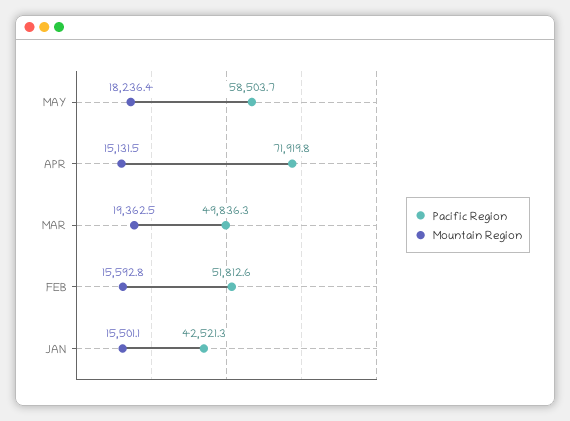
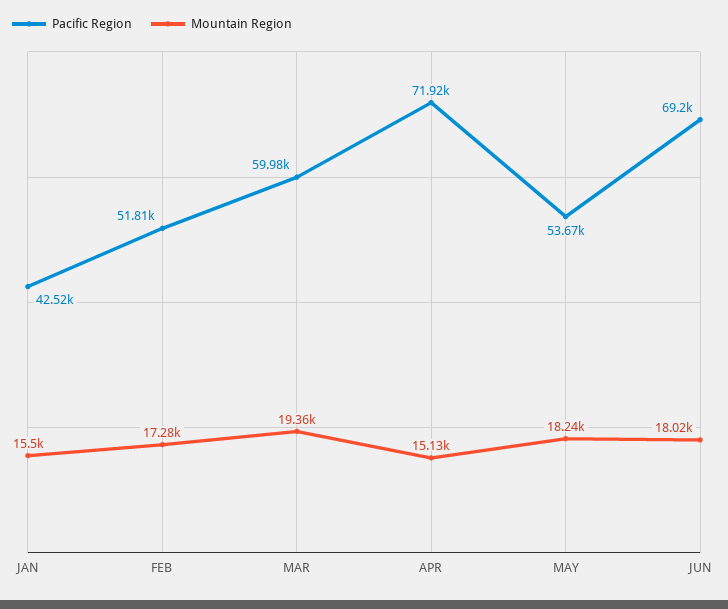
Pacific Region, MAY: 58503.7 -> 53670
Pacific Region, MAR: 49836.3 -> 59980
Mountain Region, FEB: 15592.8 -> 17280
Pacific Region, JUN: none -> 69200
Mountain Region, JUN: none -> 18020

